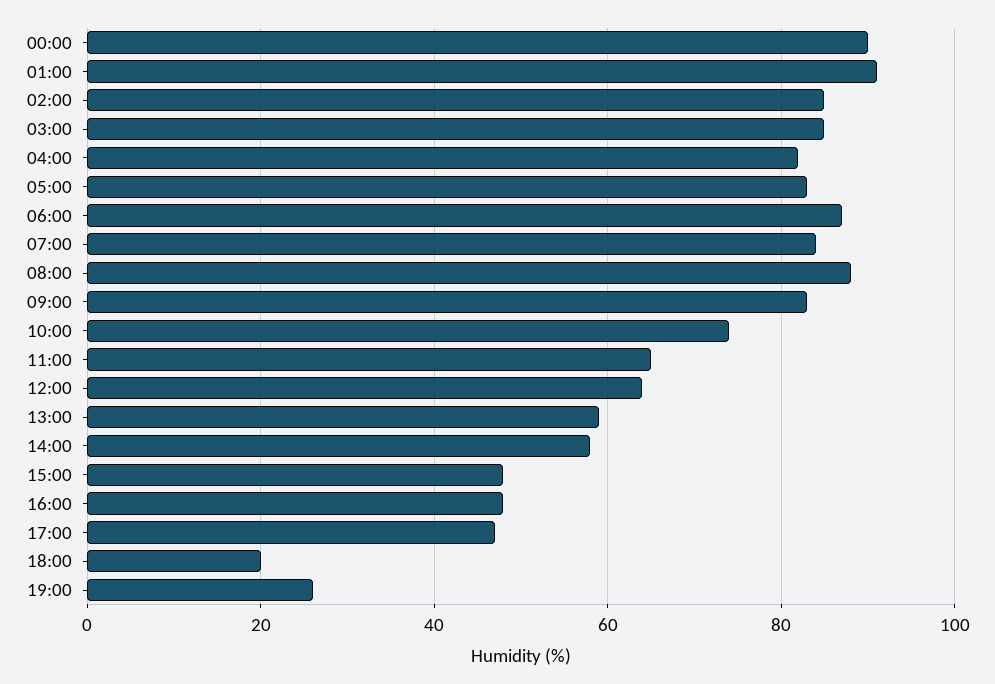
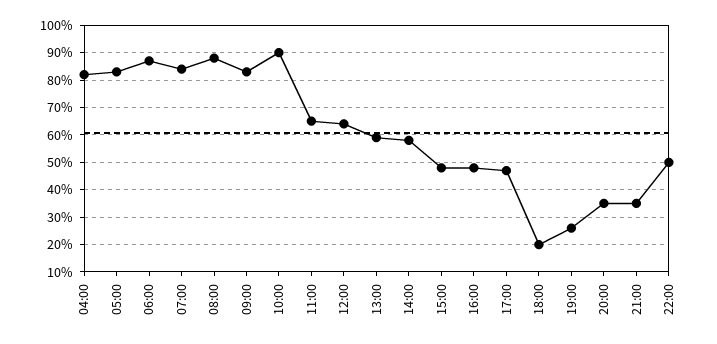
00:00: 90 -> none
01:00: 90 -> none
02:00: 85 -> none
03:00: 85 -> none
10:00: 75 -> 90
20:00: none -> 35
21:00: none -> 35
22:00: none -> 50

